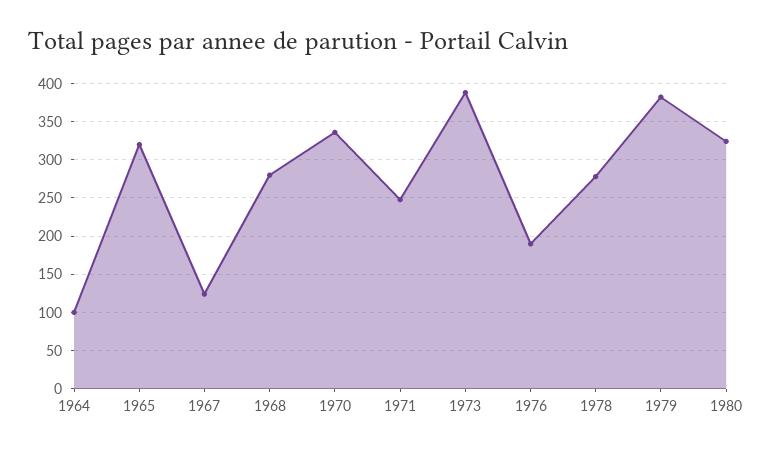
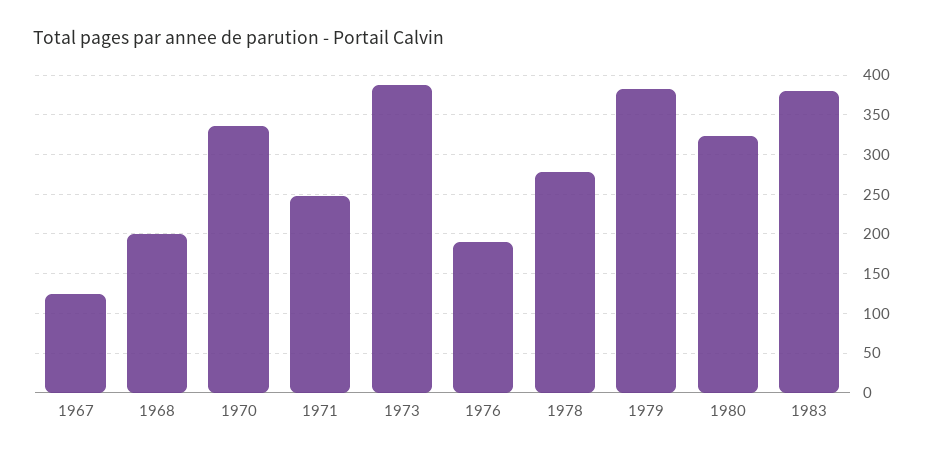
1964: 100 -> none
1965: 320 -> none
1968: 280 -> 200
1983: none -> 380

